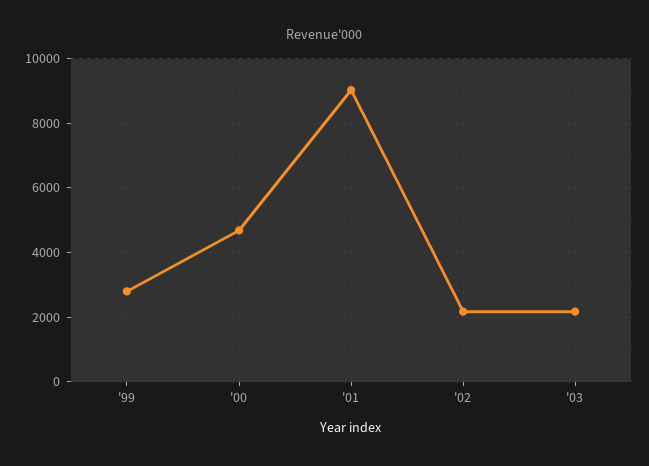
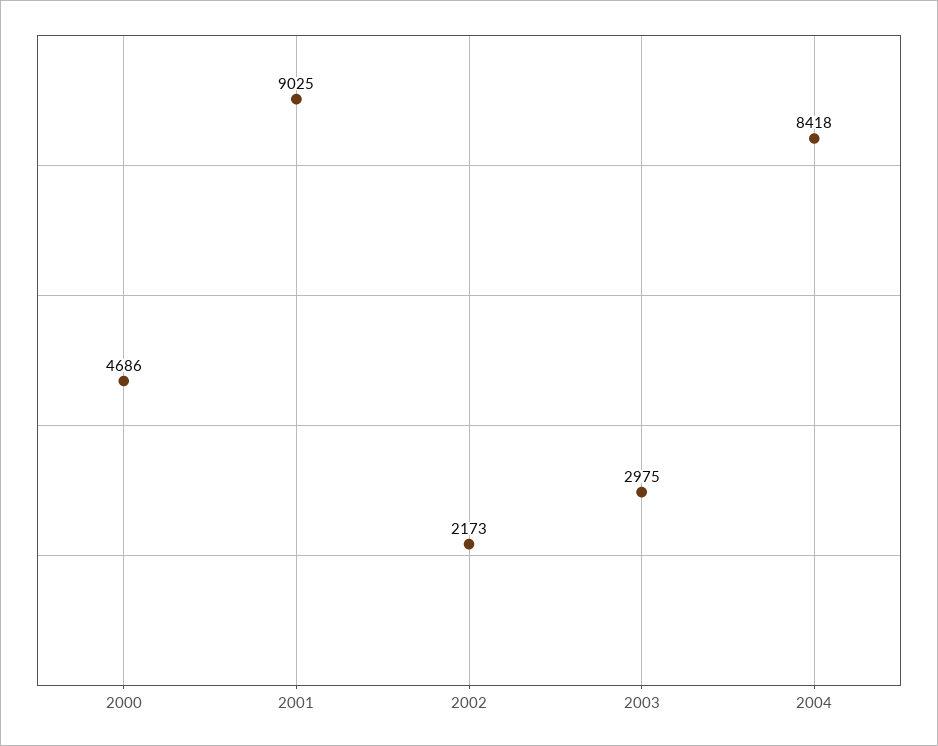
'99: 2800 -> none
'03: 2200 -> 2975
2004: none -> 8418

